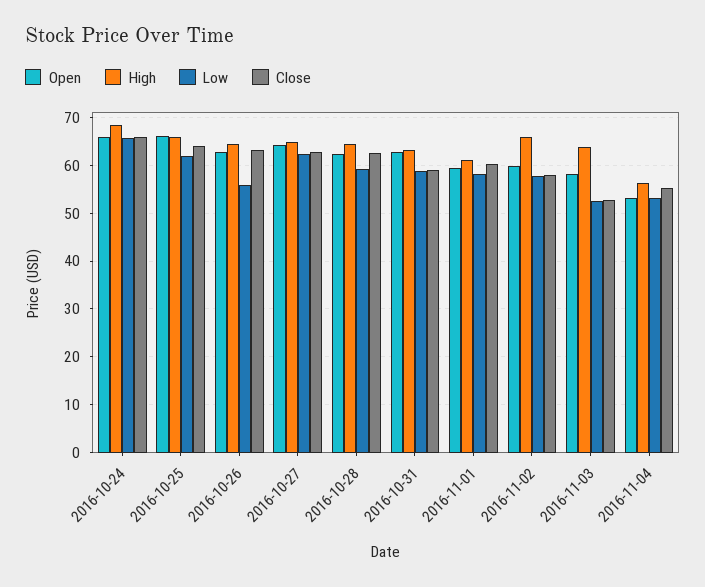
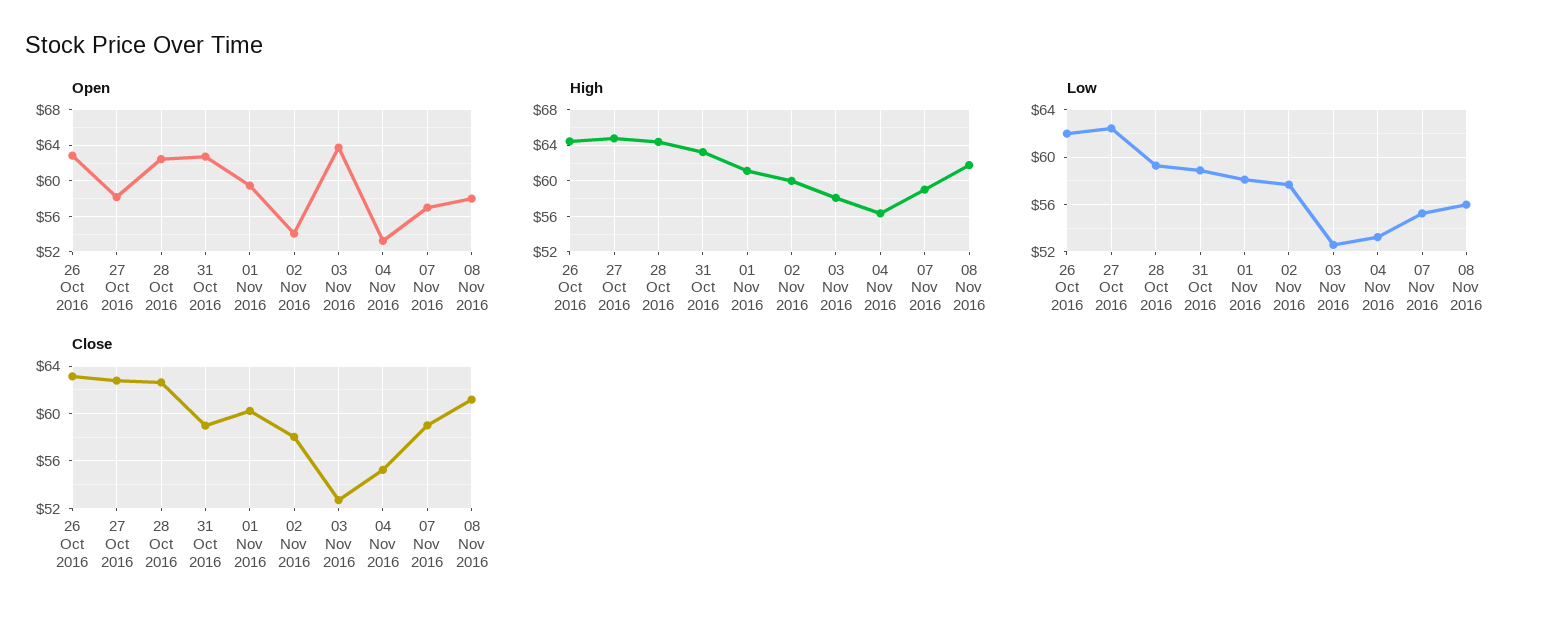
Open, 2016-10-24: 66 -> none
High, 2016-10-24: 68 -> none
Low, 2016-10-24: 66 -> none
Close, 2016-10-24: 66 -> none
Open, 2016-10-25: 66 -> none
High, 2016-10-25: 66 -> none
Low, 2016-10-25: 62 -> none
Close, 2016-10-25: 64 -> none
Low, 2016-10-26: 56 -> 62
Open, 2016-10-27: 64 -> 58
Open, 2016-11-02: 60 -> 54
High, 2016-11-02: 66 -> 60
Open, 2016-11-03: 58 -> 64
High, 2016-11-03: 64 -> 58
Open, 07 Nov 2016: none -> 57
Open, 08 Nov 2016: none -> 58
High, 07 Nov 2016: none -> 59
High, 08 Nov 2016: none -> 62
Low, 07 Nov 2016: none -> 55
Low, 08 Nov 2016: none -> 56
Close, 07 Nov 2016: none -> 59
Close, 08 Nov 2016: none -> 61

